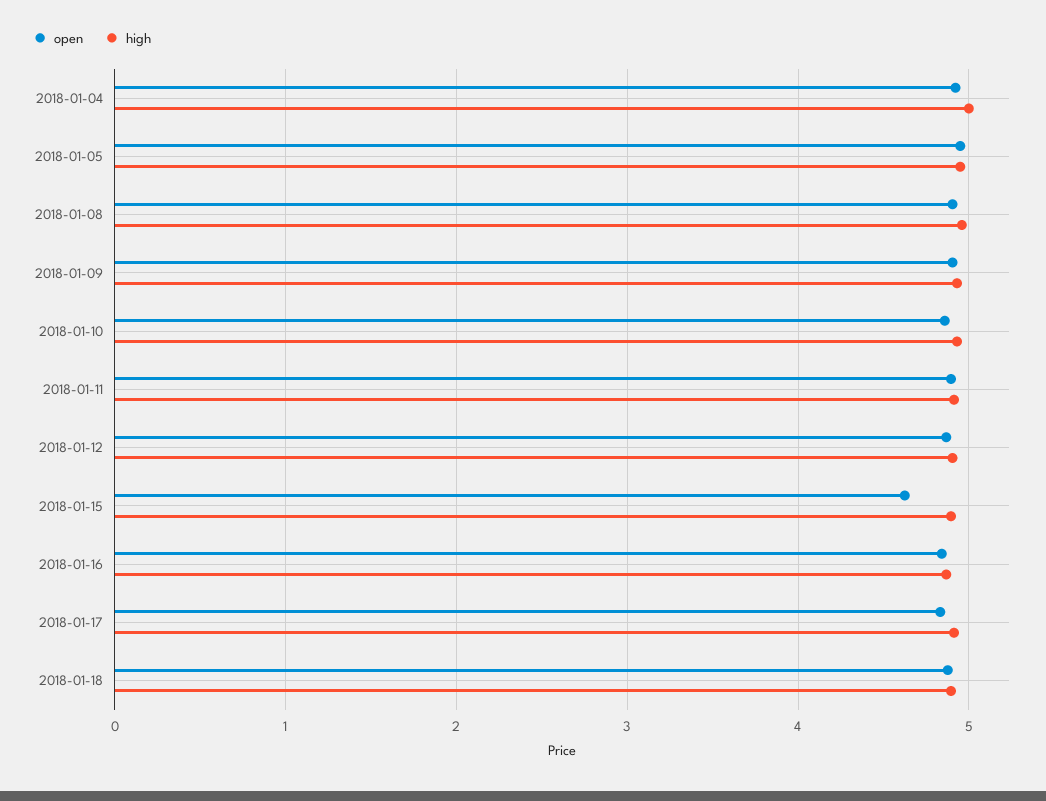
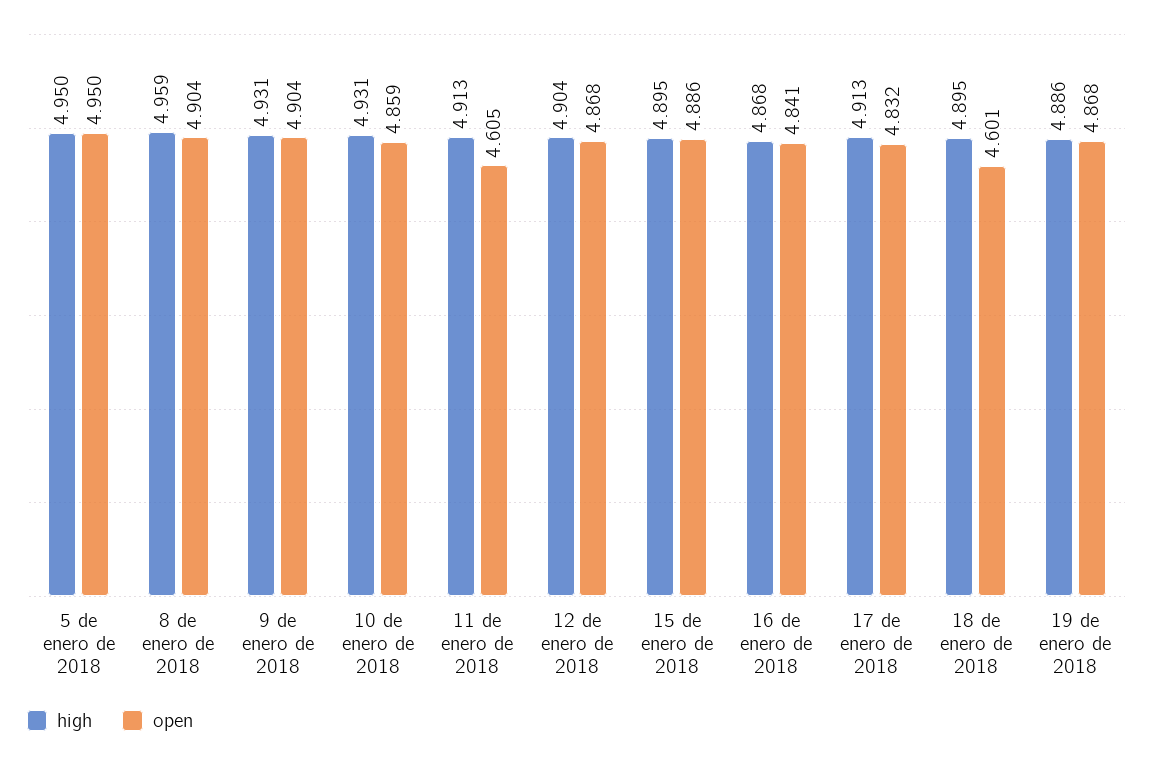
open, 2018-01-04: 4.9 -> none
high, 2018-01-04: 5 -> none
open, 2018-01-11: 4.9 -> 4.605
open, 2018-01-15: 4.6 -> 4.886
open, 2018-01-18: 4.9 -> 4.601
high, 19 de enero de 2018: none -> 4.886
open, 19 de enero de 2018: none -> 4.868

